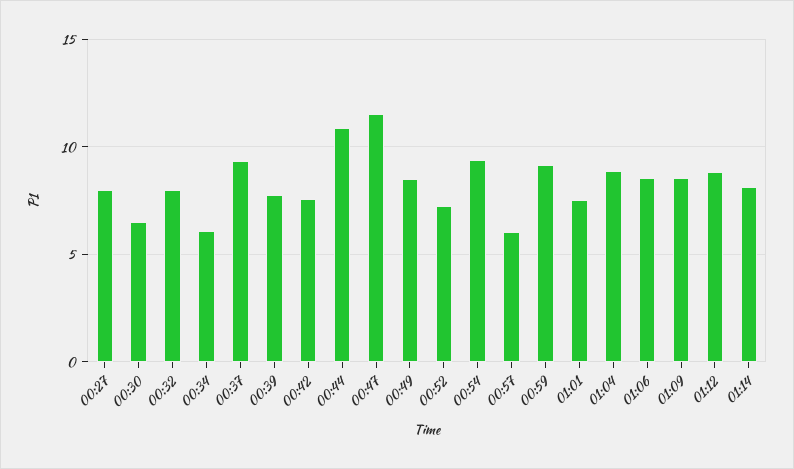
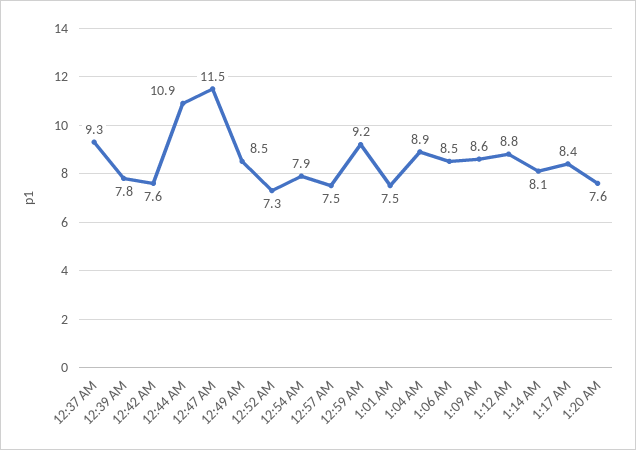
00:27: 8 -> none
00:30: 6.5 -> none
00:32: 8 -> none
00:34: 6 -> none
00:54: 9.5 -> 7.9
00:57: 6 -> 7.5
1:17 AM: none -> 8.4
1:20 AM: none -> 7.6

